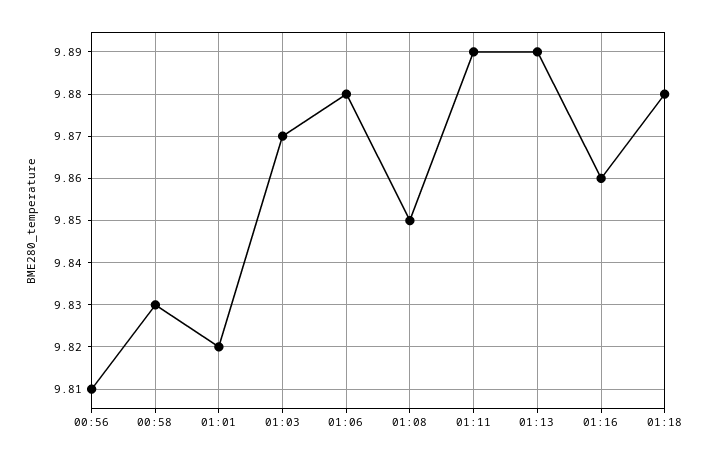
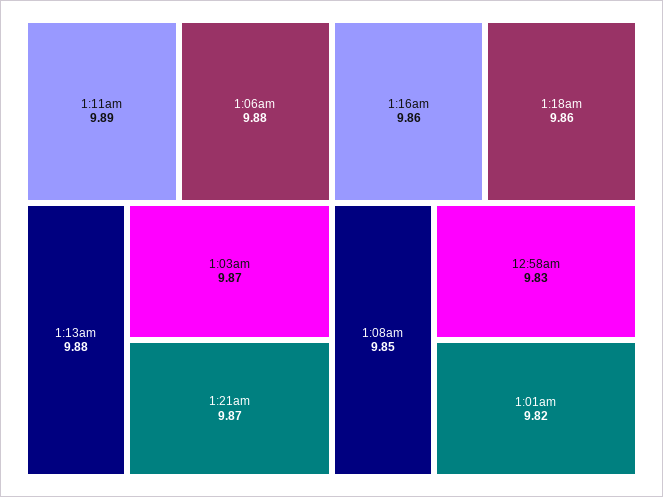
00:56: 9.81 -> none
01:13: 9.89 -> 9.88
01:18: 9.88 -> 9.86
1:21am: none -> 9.87

